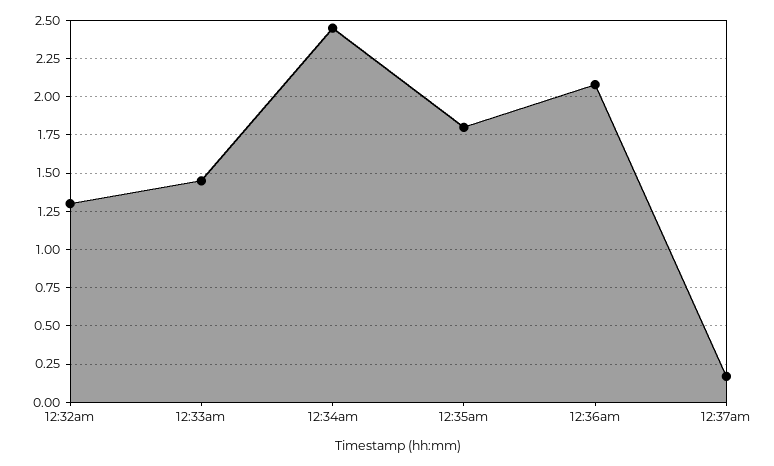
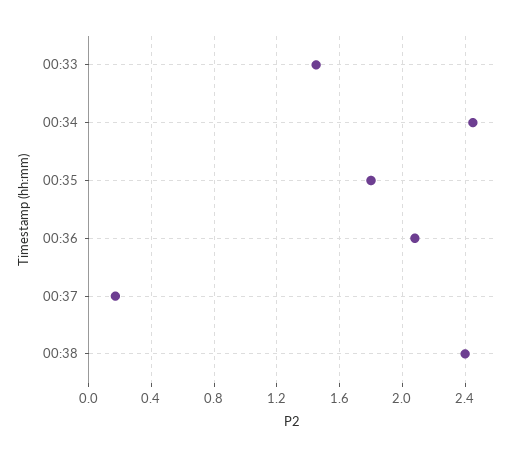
12:32am: 1.3 -> none
00:38: none -> 2.4

